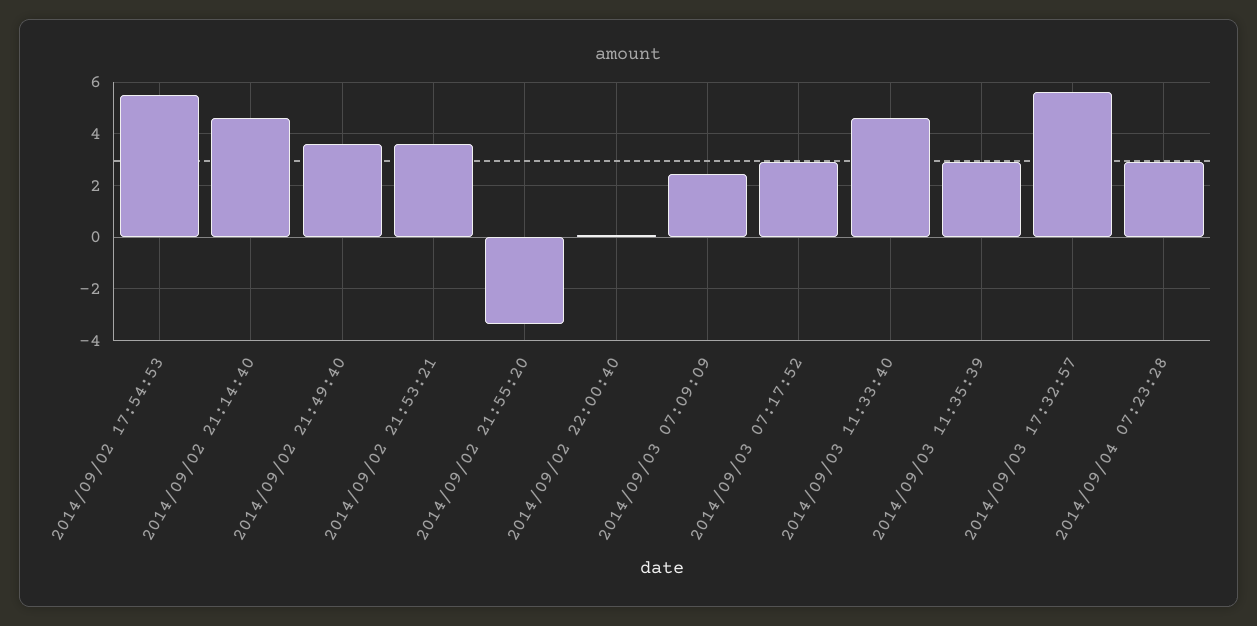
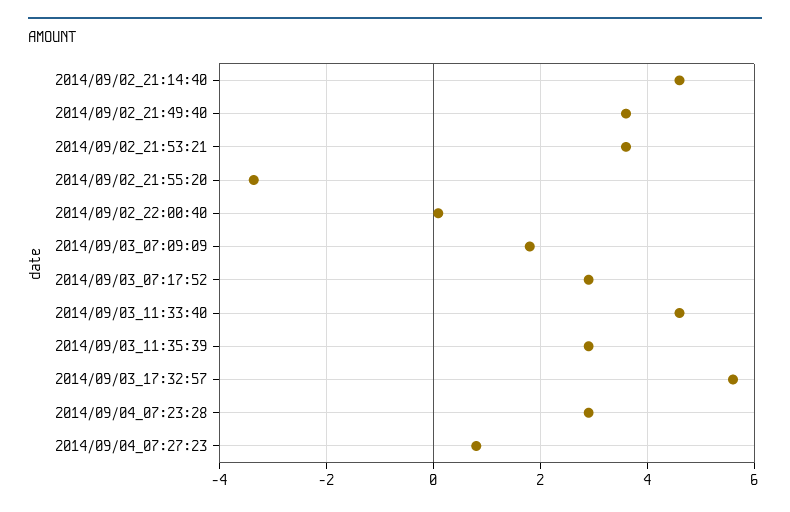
2014/09/02 17:54:53: 5.5 -> none
2014/09/03 07:09:09: 2.5 -> 1.8
2014/09/04_07:27:23: none -> 0.8

